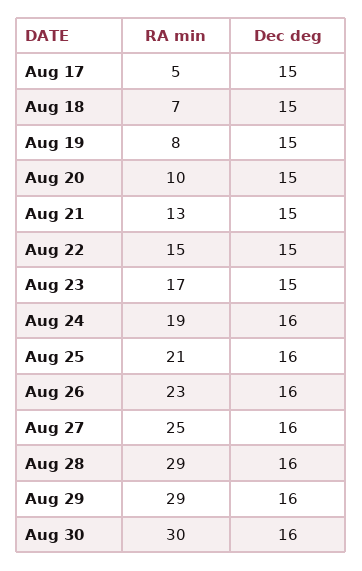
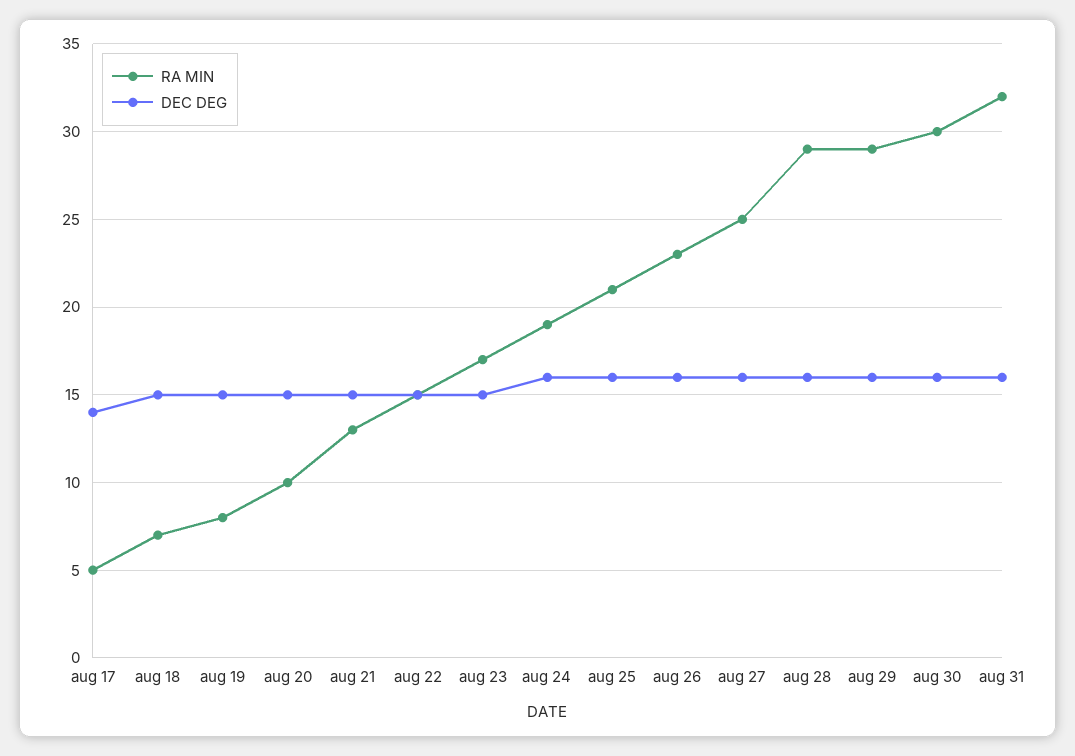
Dec deg, Aug 17: 15 -> 14
RA min, aug 31: none -> 32
Dec deg, aug 31: none -> 16

